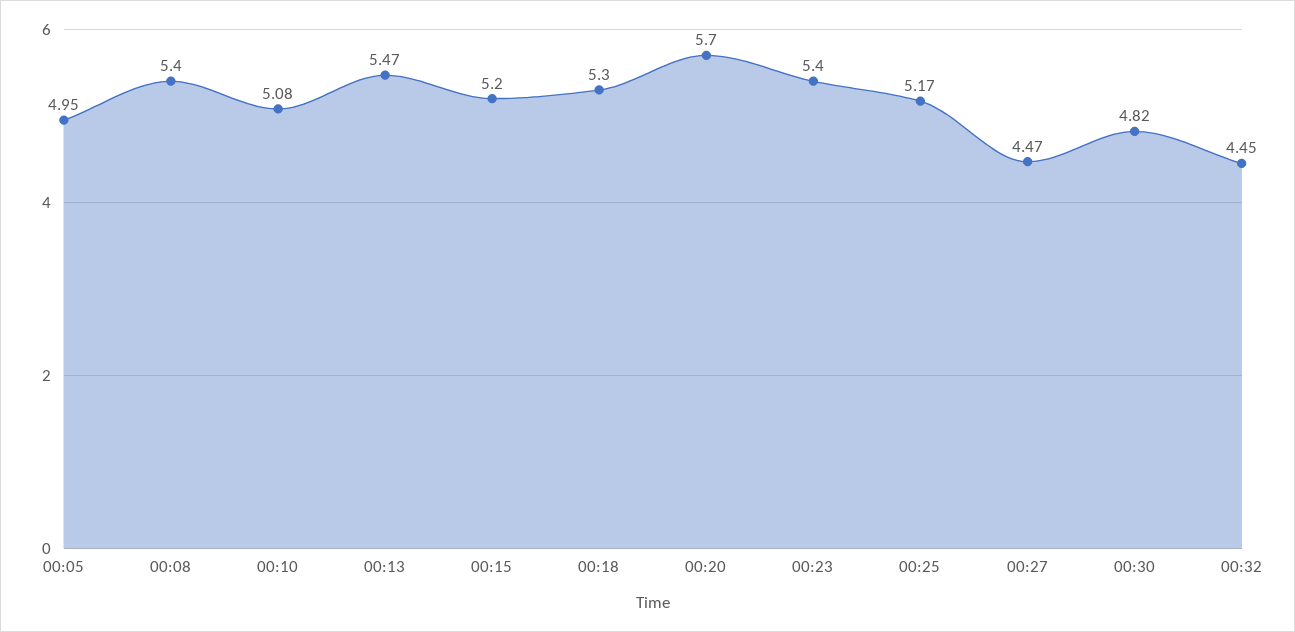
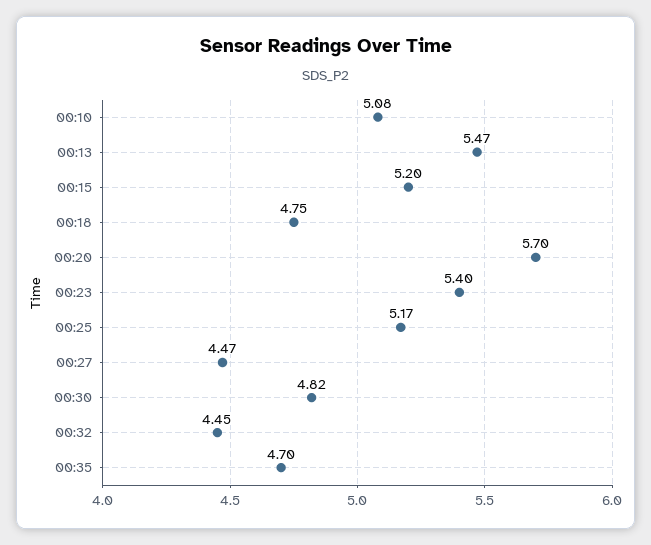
00:05: 4.95 -> none
00:08: 5.4 -> none
00:18: 5.3 -> 4.75
00:35: none -> 4.7

